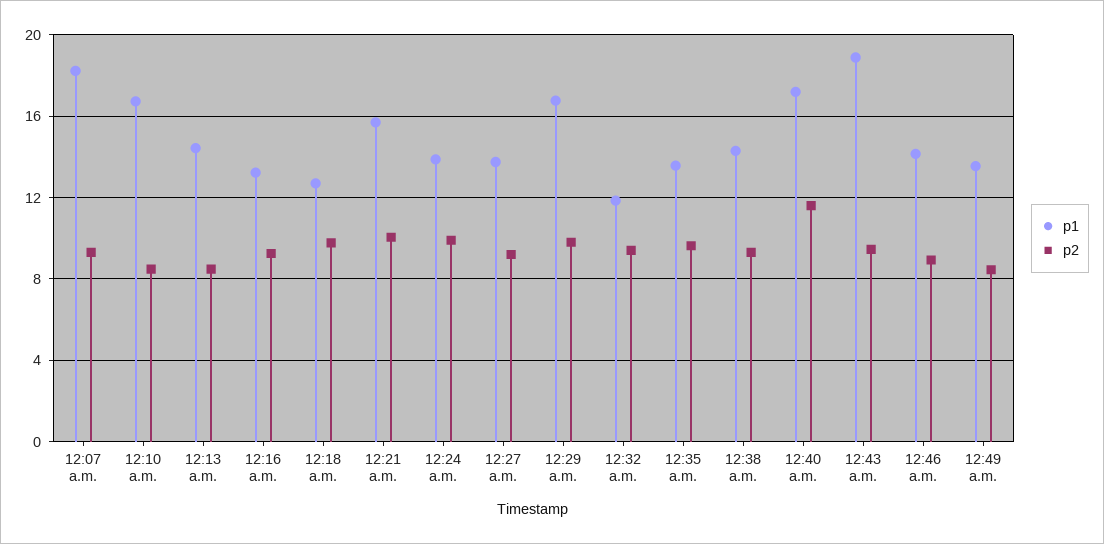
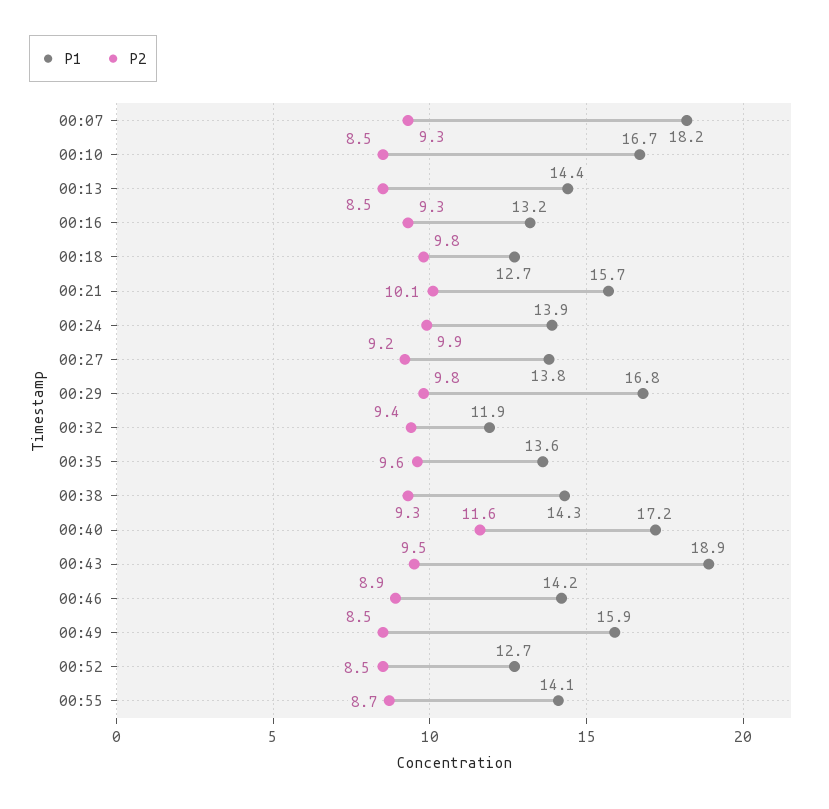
p1, 12:49 a.m.: 13.5 -> 15.9
p1, 00:52: none -> 12.7
p2, 00:52: none -> 8.5
p1, 00:55: none -> 14.1
p2, 00:55: none -> 8.7

